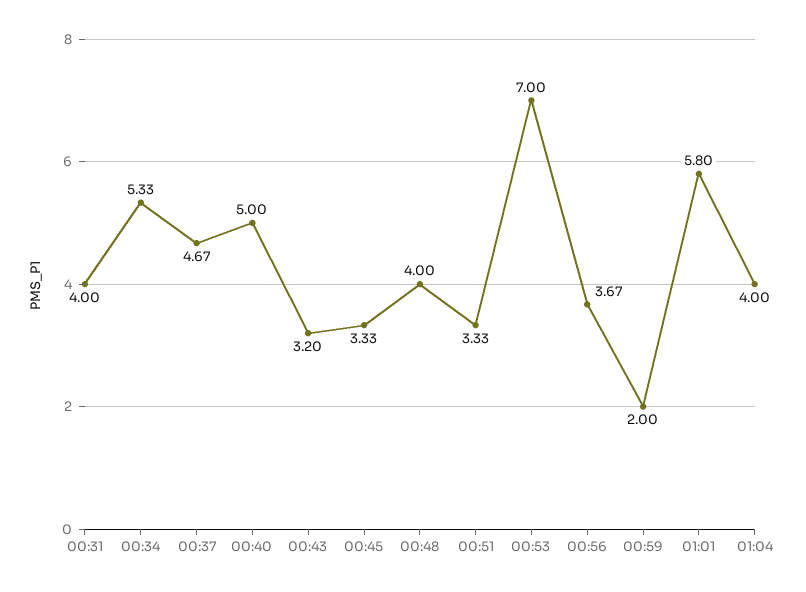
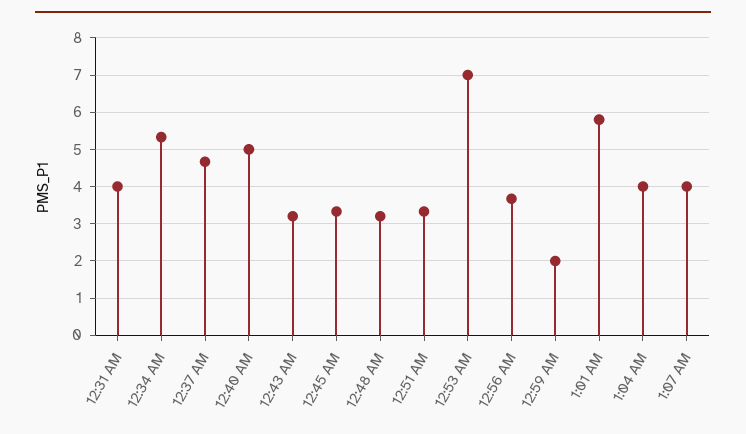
00:48: 4 -> 3.2
1:07 AM: none -> 4

